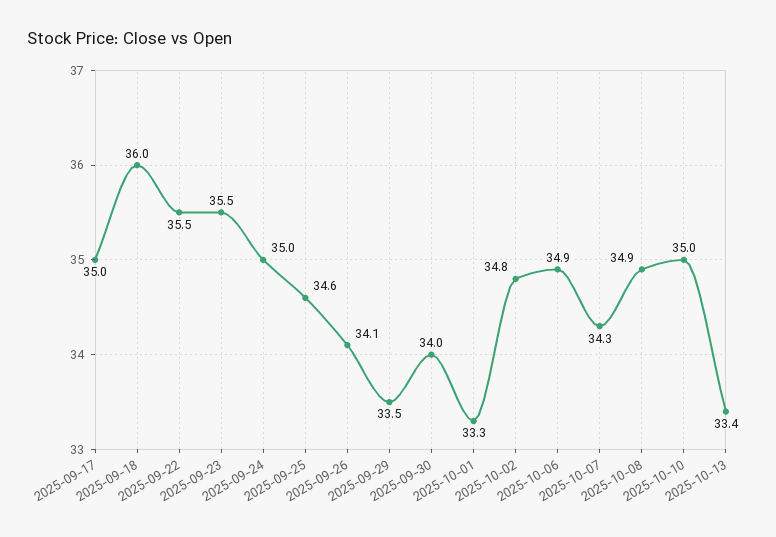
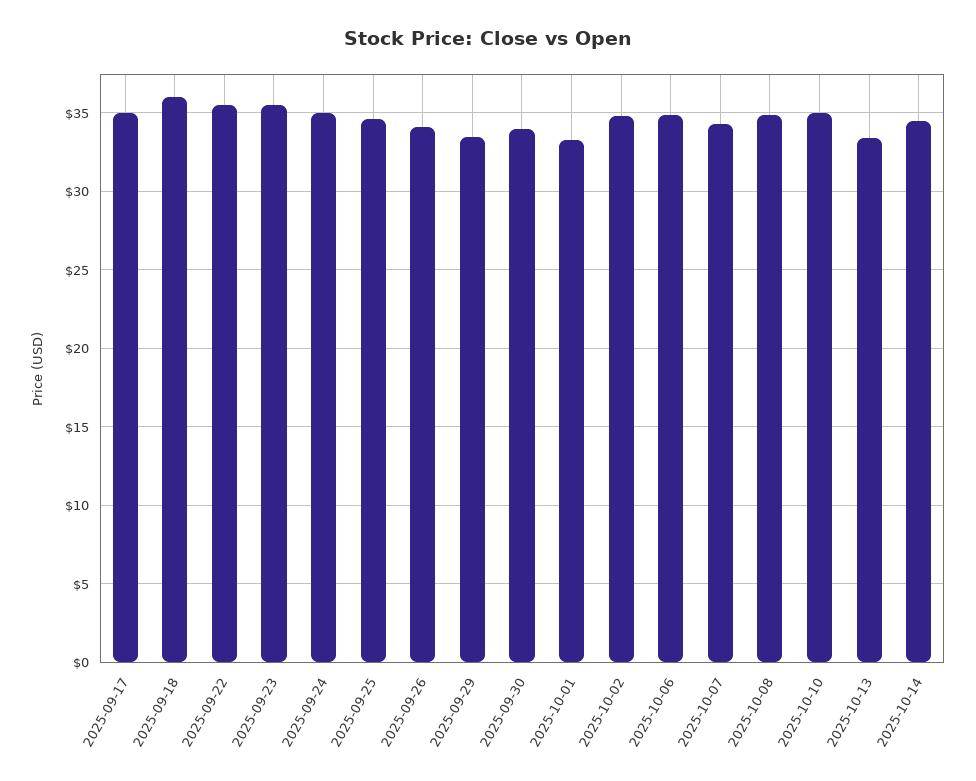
2025-10-14: none -> 34.5

